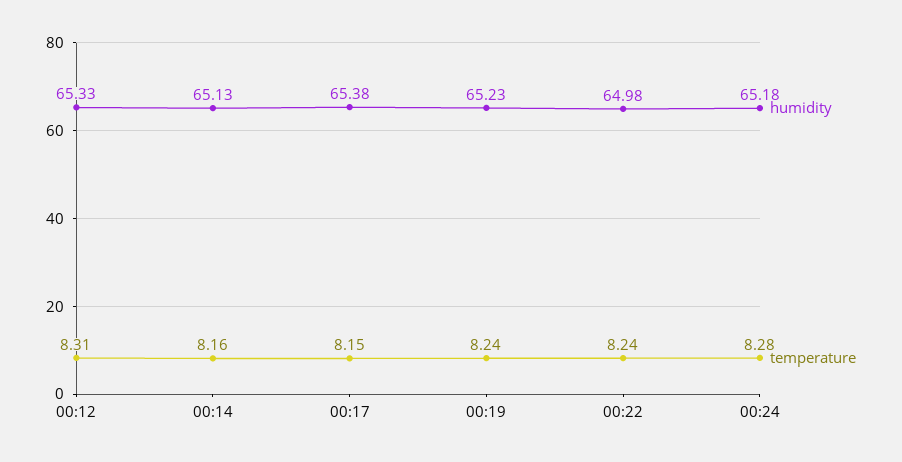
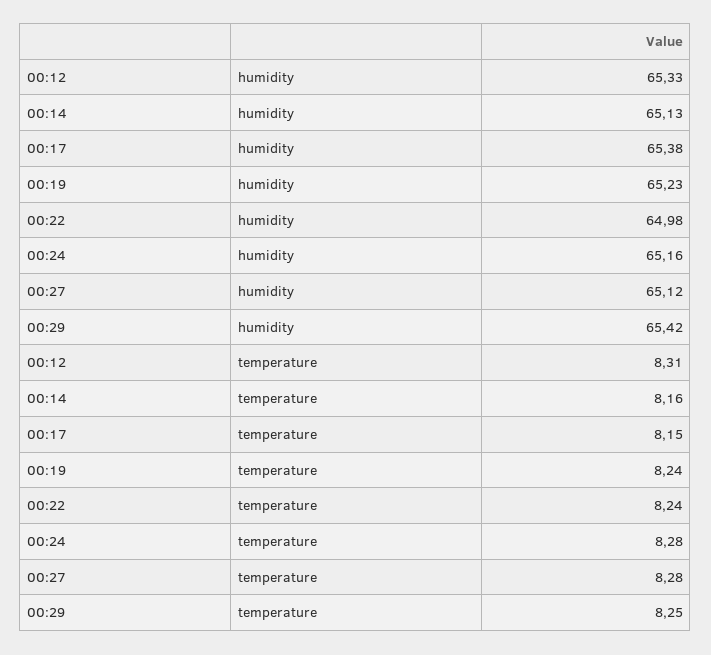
humidity, 00:24: 65.18 -> 65.16
humidity, 00:27: none -> 65.12
humidity, 00:29: none -> 65.42
temperature, 00:27: none -> 8.28
temperature, 00:29: none -> 8.25

